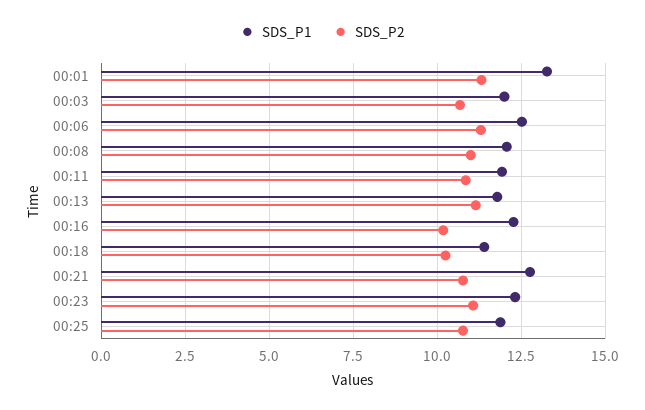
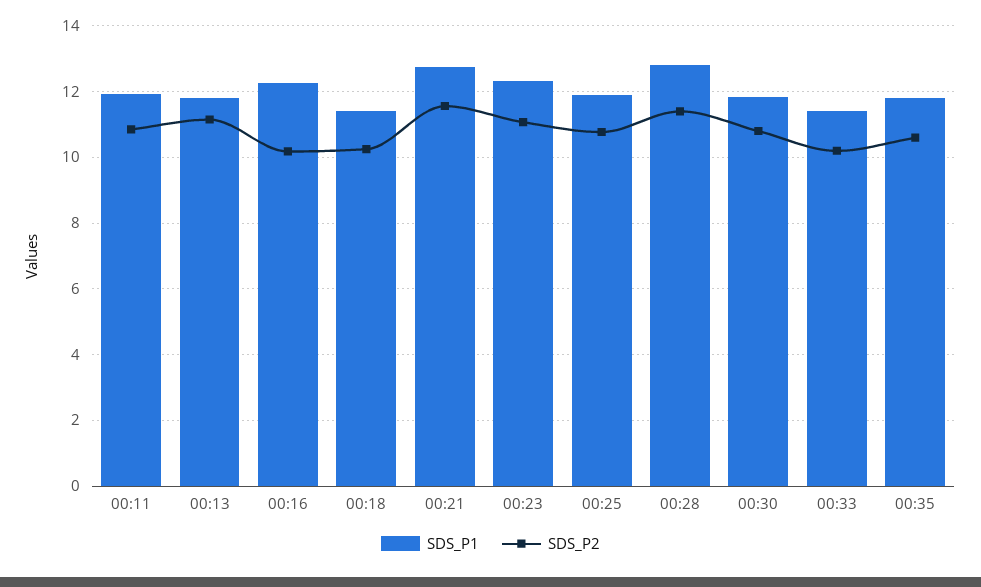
SDS_P1, 00:01: 13.25 -> none
SDS_P2, 00:01: 11.25 -> none
SDS_P1, 00:03: 12 -> none
SDS_P2, 00:03: 10.75 -> none
SDS_P1, 00:06: 12.5 -> none
SDS_P2, 00:06: 11.25 -> none
SDS_P1, 00:08: 12 -> none
SDS_P2, 00:08: 11 -> none
SDS_P2, 00:21: 10.75 -> 11.6
SDS_P1, 00:28: none -> 12.8
SDS_P2, 00:28: none -> 11.4
SDS_P1, 00:30: none -> 11.8
SDS_P2, 00:30: none -> 10.8
SDS_P1, 00:33: none -> 11.4
SDS_P2, 00:33: none -> 10.2
SDS_P1, 00:35: none -> 11.8
SDS_P2, 00:35: none -> 10.6

